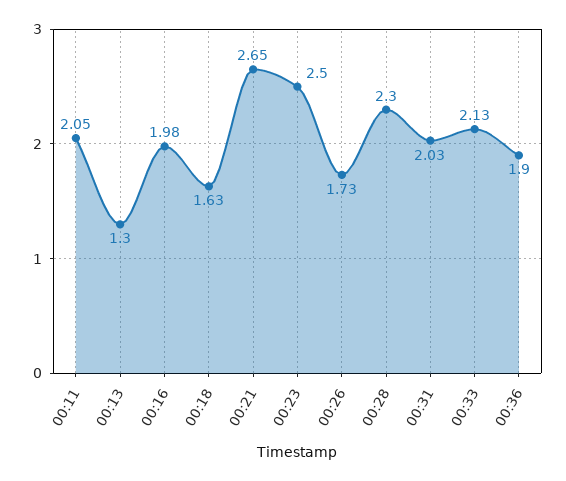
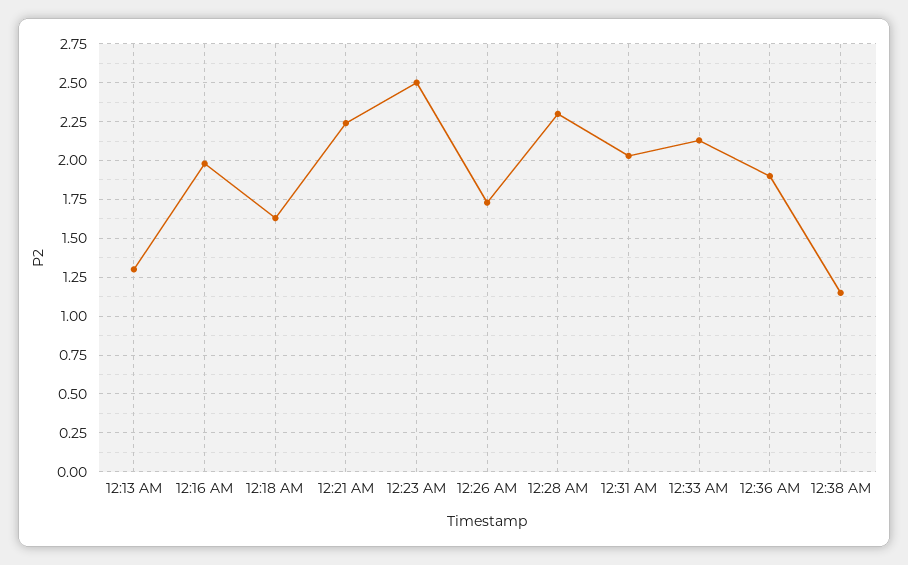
00:11: 2.05 -> none
00:21: 2.65 -> 2.25
12:38 AM: none -> 1.15

